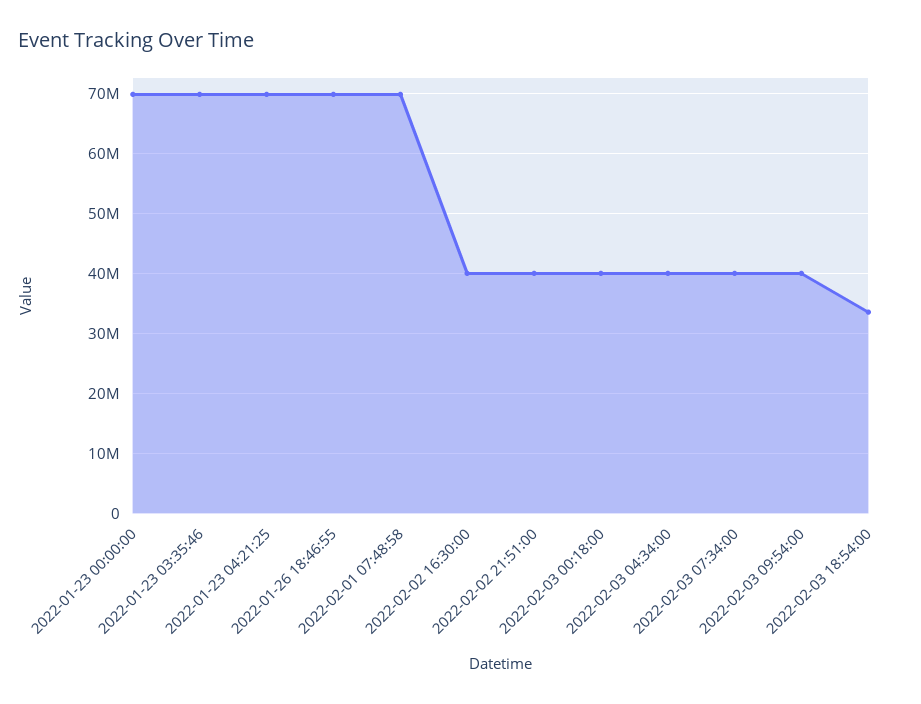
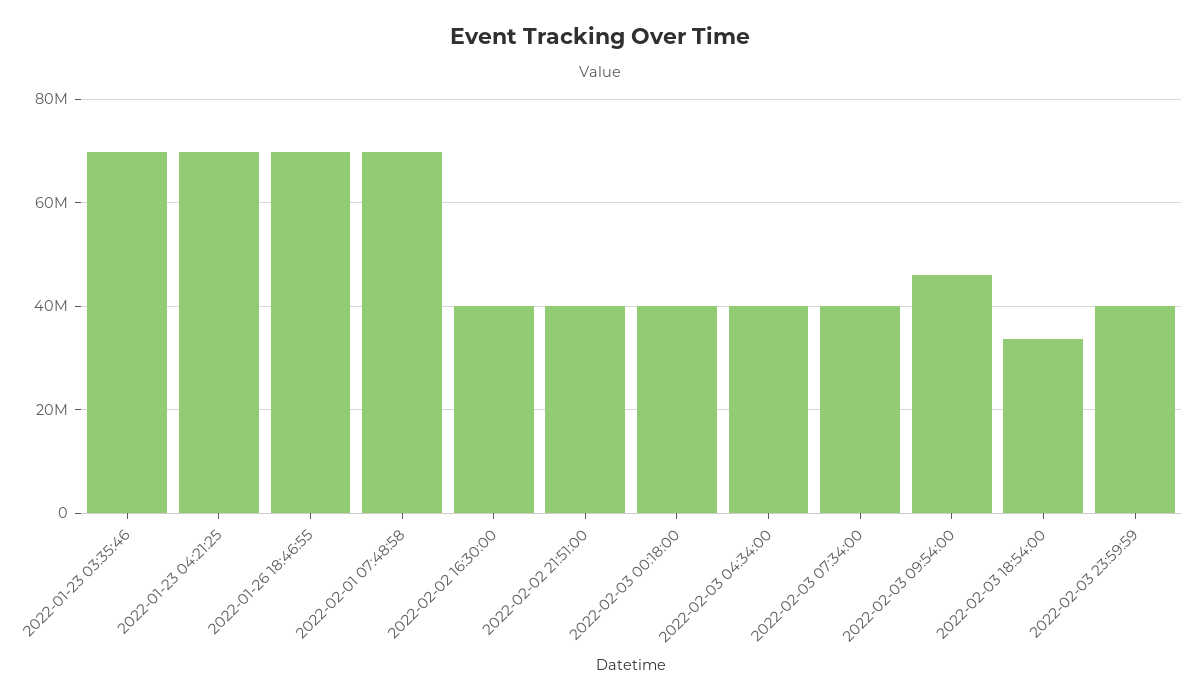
2022-01-23 00:00:00: 70000000 -> none
2022-02-03 09:54:00: 40000000 -> 46000000
2022-02-03 23:59:59: none -> 40000000

